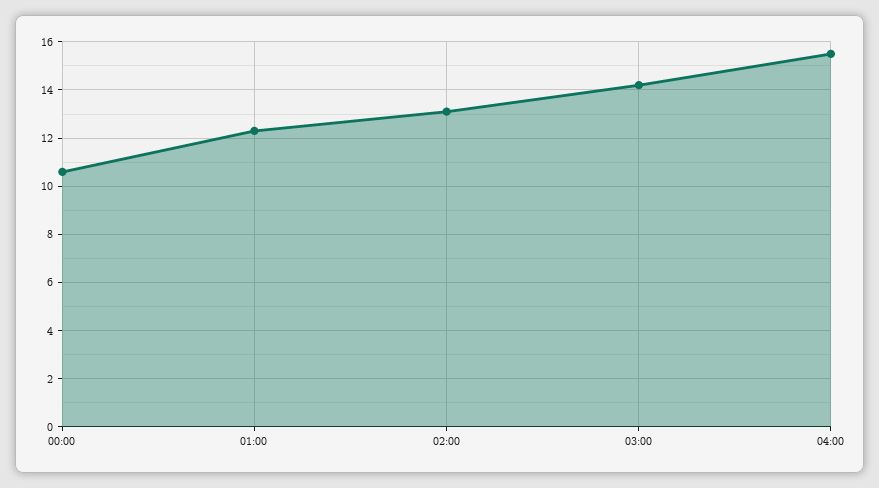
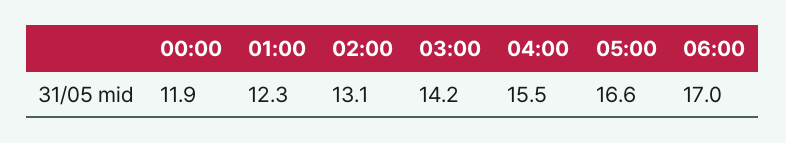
00:00: 10.5 -> 11.9
05:00: none -> 16.6
06:00: none -> 17

